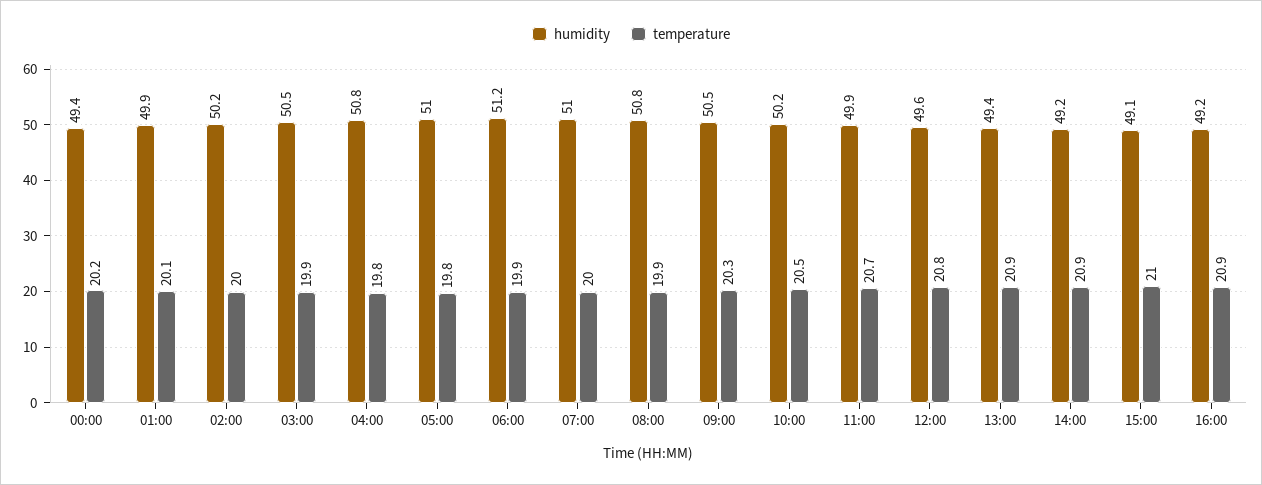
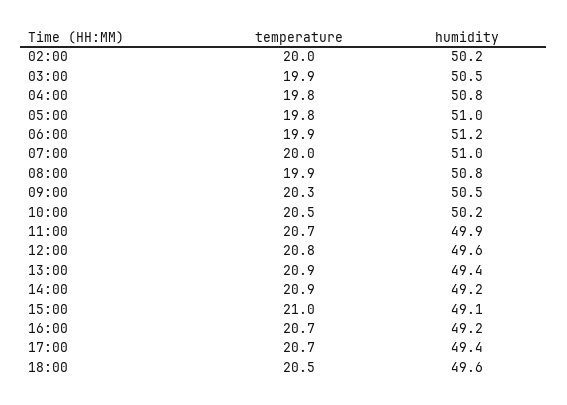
humidity, 00:00: 49.4 -> none
temperature, 00:00: 20.2 -> none
humidity, 01:00: 49.9 -> none
temperature, 01:00: 20.1 -> none
temperature, 16:00: 20.9 -> 20.7
temperature, 17:00: none -> 20.7
humidity, 17:00: none -> 49.4
temperature, 18:00: none -> 20.5
humidity, 18:00: none -> 49.6

